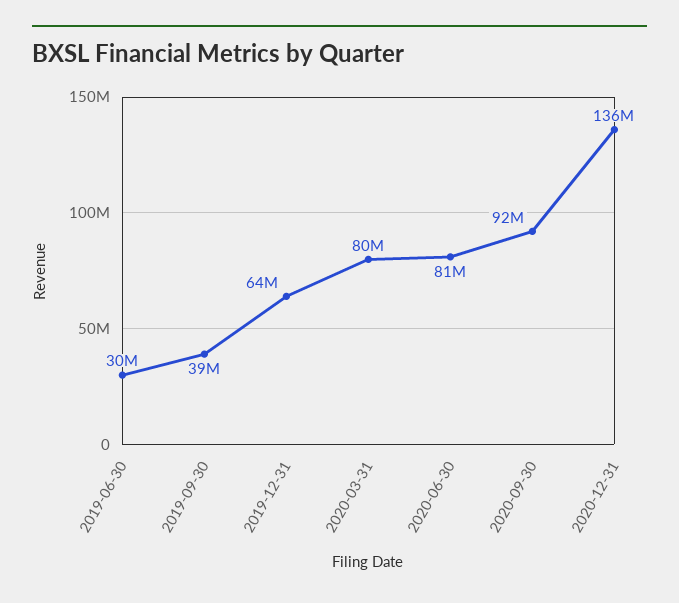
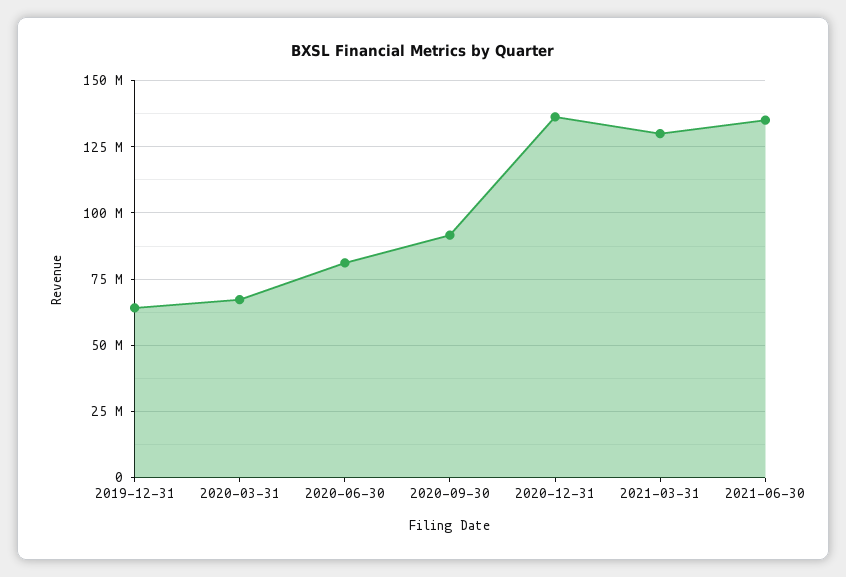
2019-06-30: 30000000 -> none
2019-09-30: 39000000 -> none
2020-03-31: 80000000 -> 67500000
2021-03-31: none -> 130000000
2021-06-30: none -> 135000000

